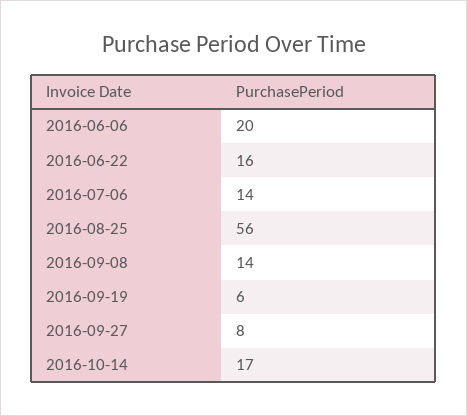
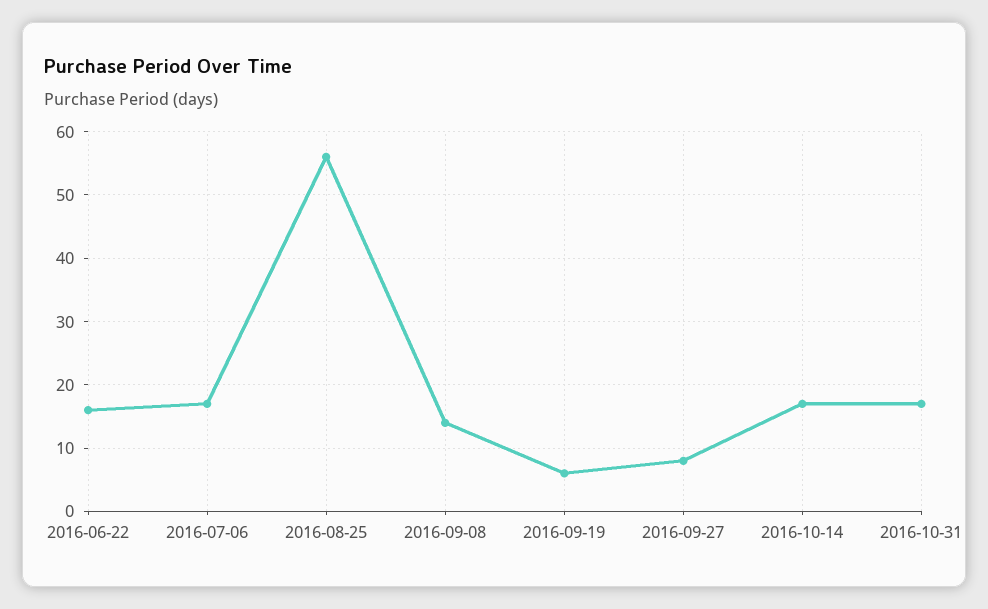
2016-06-06: 20 -> none
2016-07-06: 14 -> 17
2016-10-31: none -> 17

